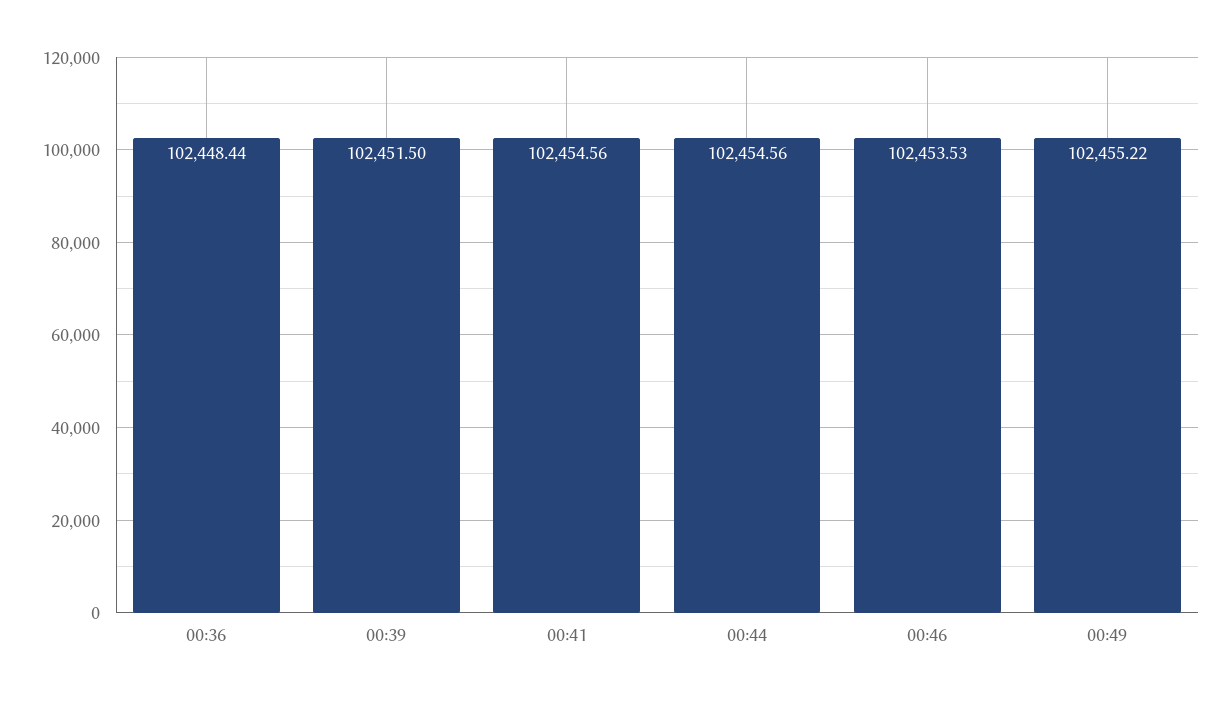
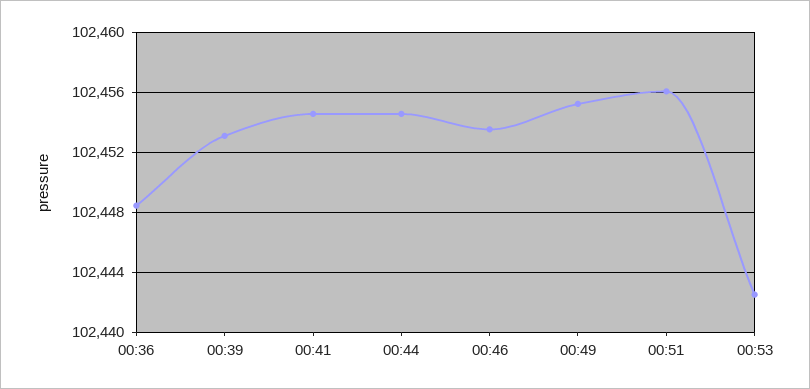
00:39: 102451.5 -> 102453
00:51: none -> 102456
00:53: none -> 102442.5

